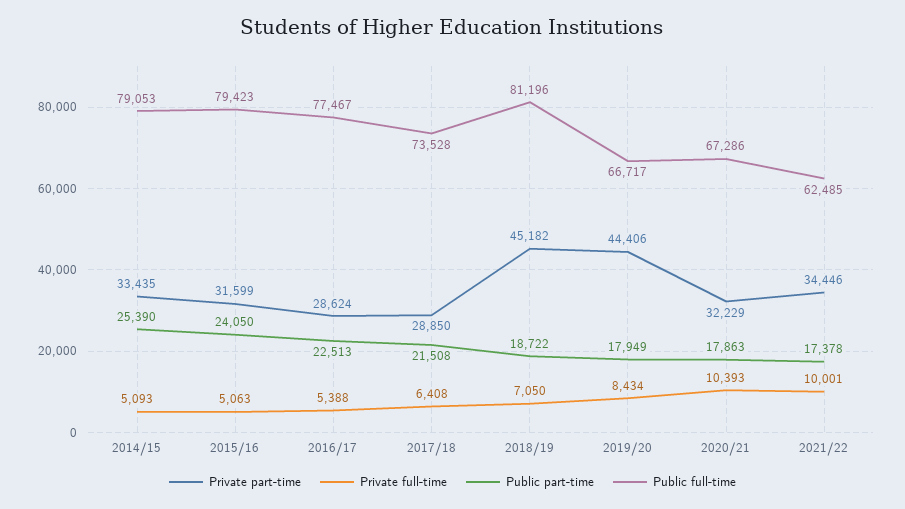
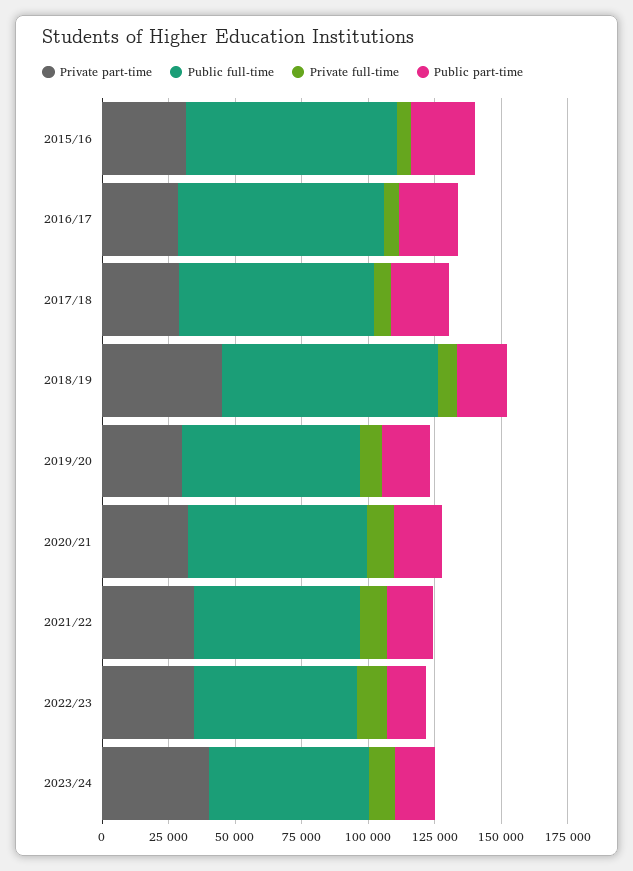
Private part-time, 2014/15: 33435 -> none
Private full-time, 2014/15: 5093 -> none
Public part-time, 2014/15: 25390 -> none
Public full-time, 2014/15: 79053 -> none
Private part-time, 2019/20: 44406 -> 30000
Private part-time, 2022/23: none -> 35000
Public full-time, 2022/23: none -> 60000
Private full-time, 2022/23: none -> 10000
Public part-time, 2022/23: none -> 15000
Private part-time, 2023/24: none -> 40000
Public full-time, 2023/24: none -> 60000
Private full-time, 2023/24: none -> 10000
Public part-time, 2023/24: none -> 15000

